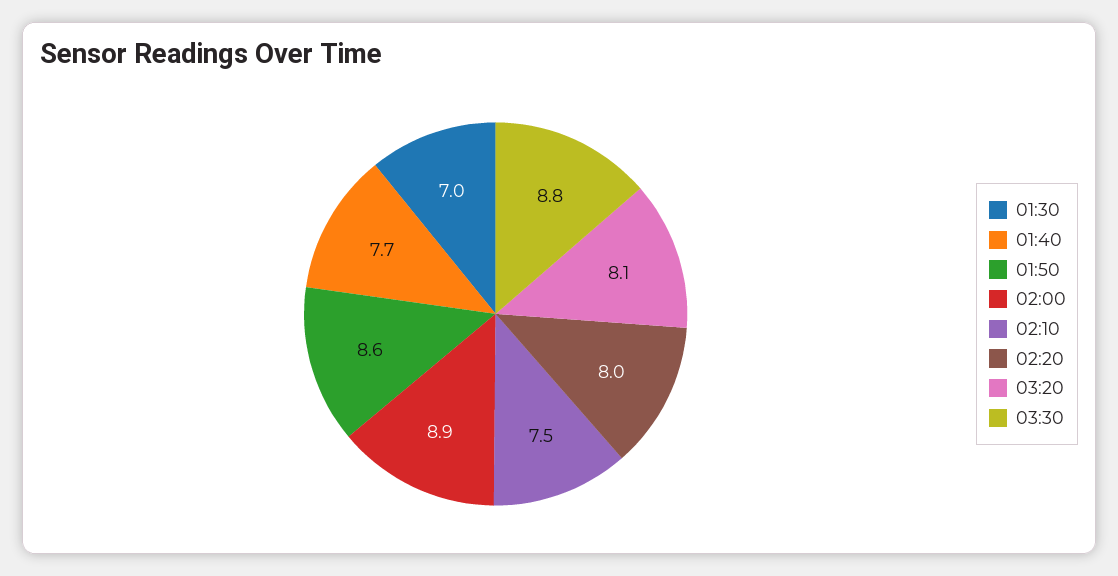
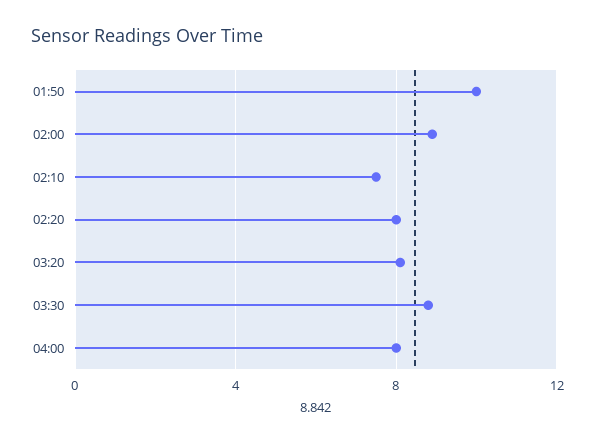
01:30: 7 -> none
01:40: 7.7 -> none
01:50: 8.6 -> 10
04:00: none -> 8

